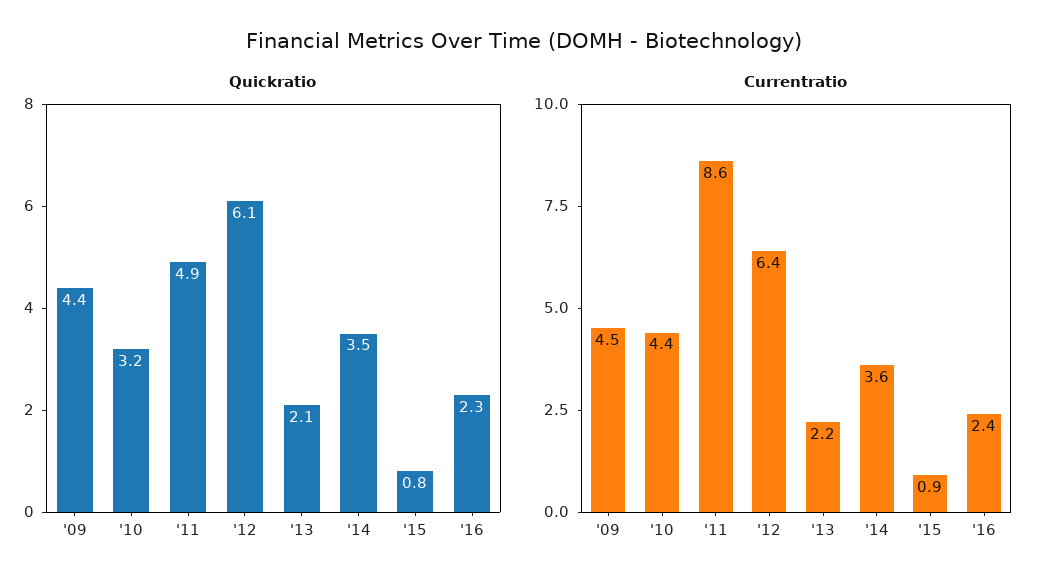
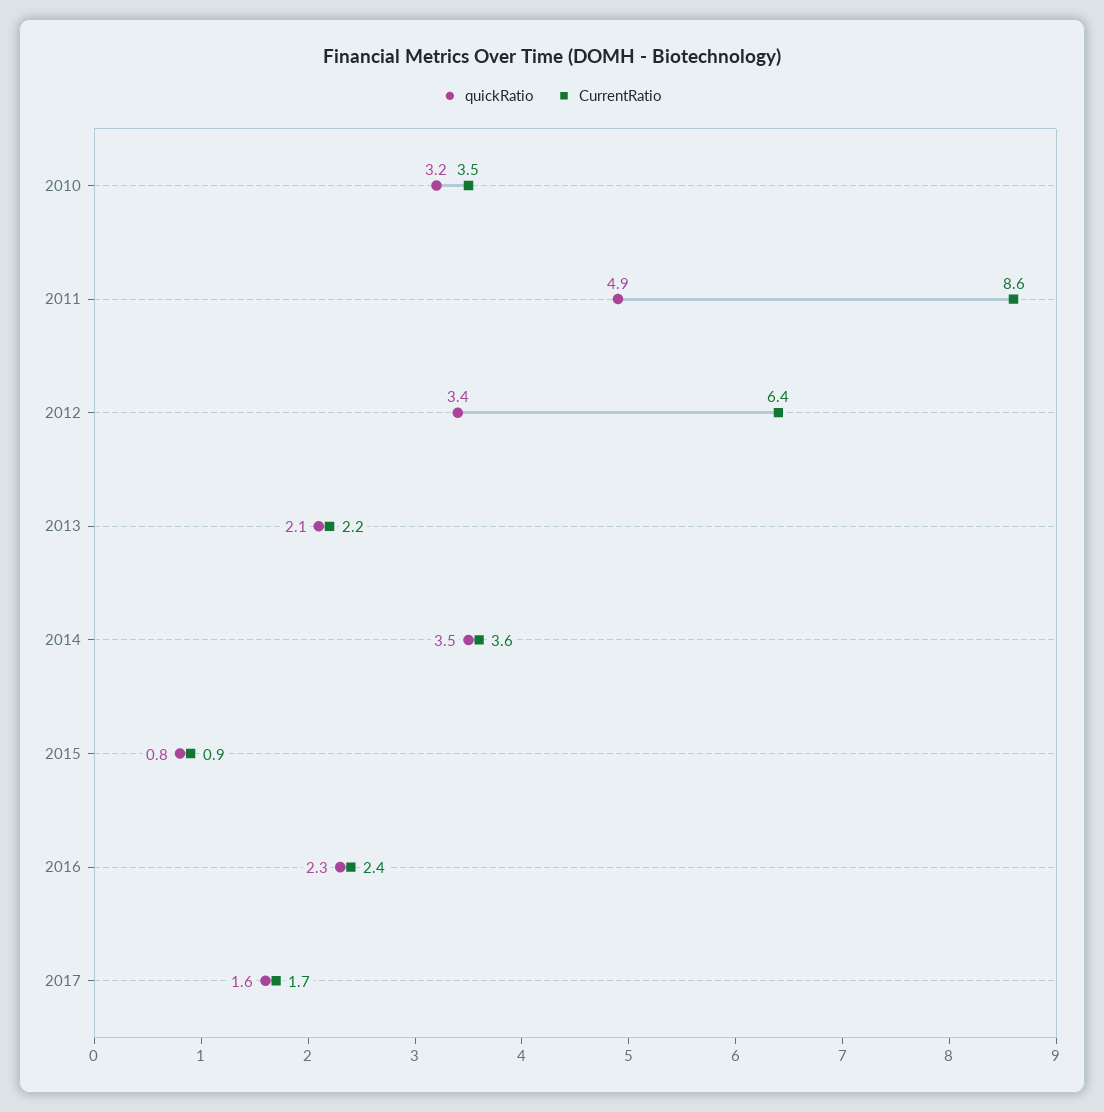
Quickratio, '09: 4.4 -> none
Quickratio, '12: 6.1 -> 3.4
Currentratio, '09: 4.5 -> none
Currentratio, '10: 4.4 -> 3.5
Quickratio, 2017: none -> 1.6
Currentratio, 2017: none -> 1.7

